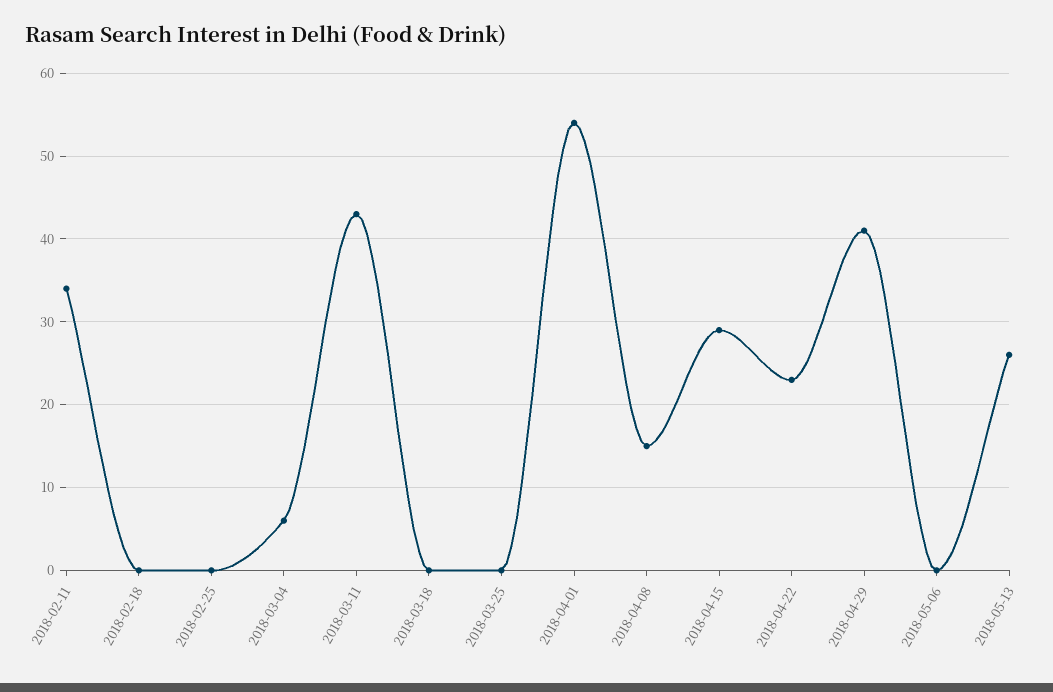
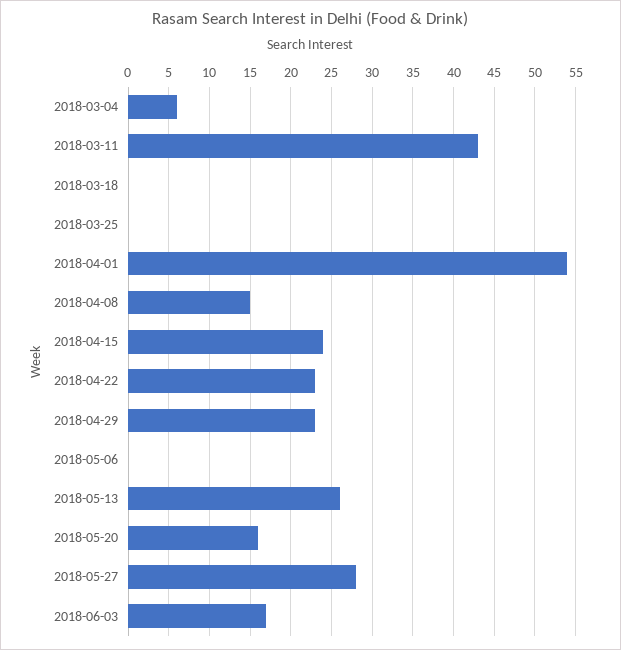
2018-02-11: 34 -> none
2018-02-18: 0 -> none
2018-02-25: 0 -> none
2018-04-15: 29 -> 24
2018-04-29: 41 -> 23
2018-05-20: none -> 16
2018-05-27: none -> 28
2018-06-03: none -> 17

